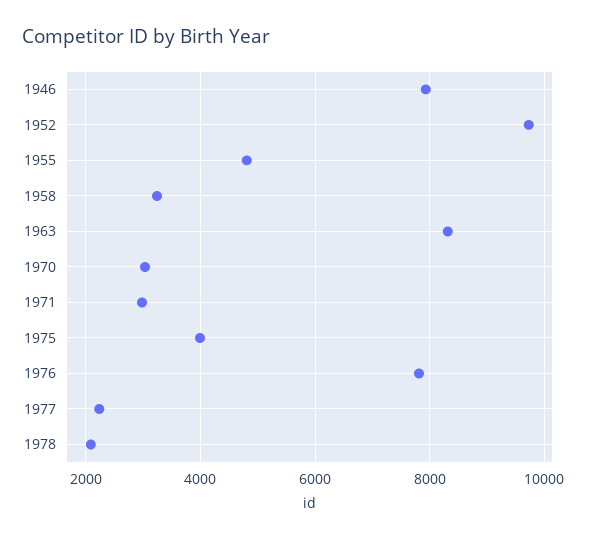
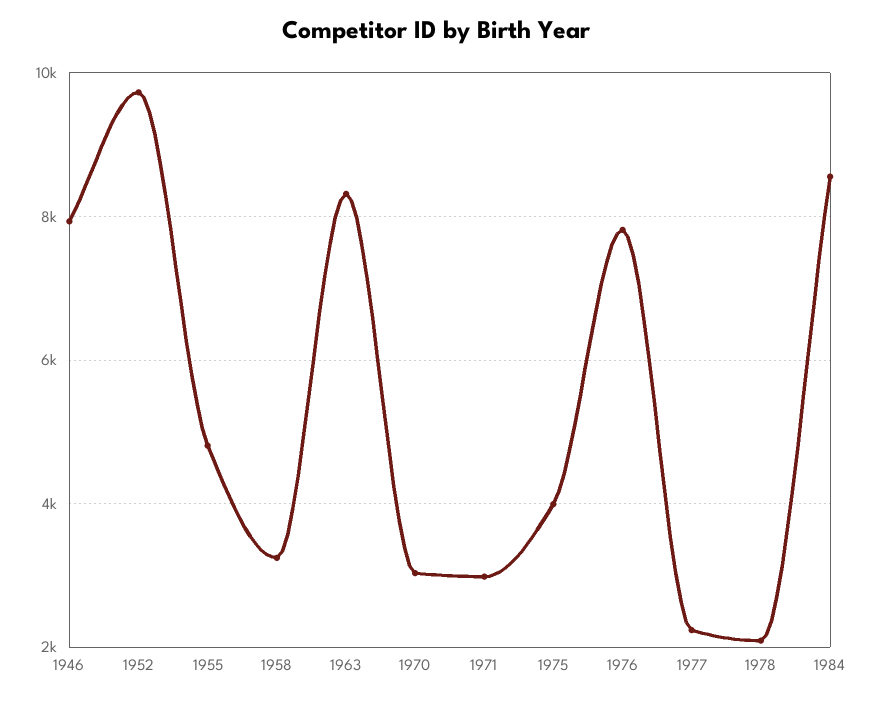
1984: none -> 8600

